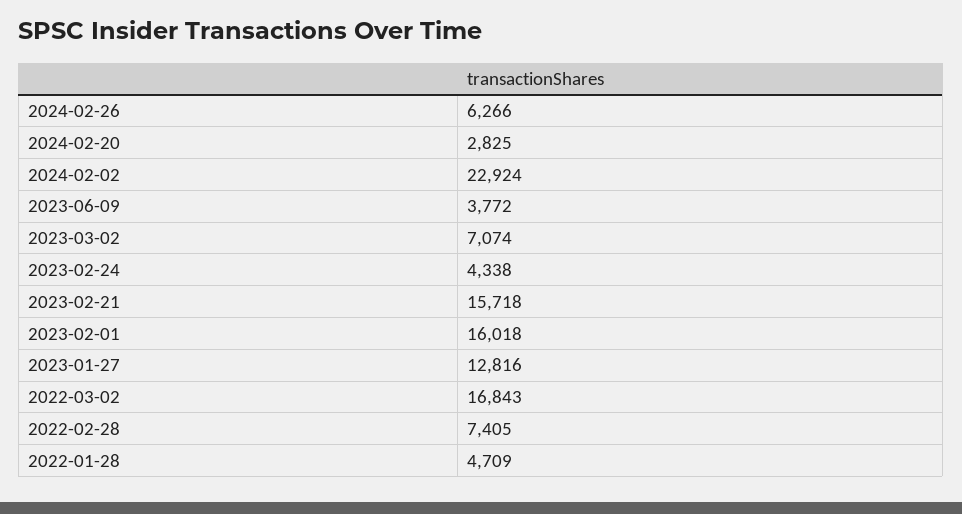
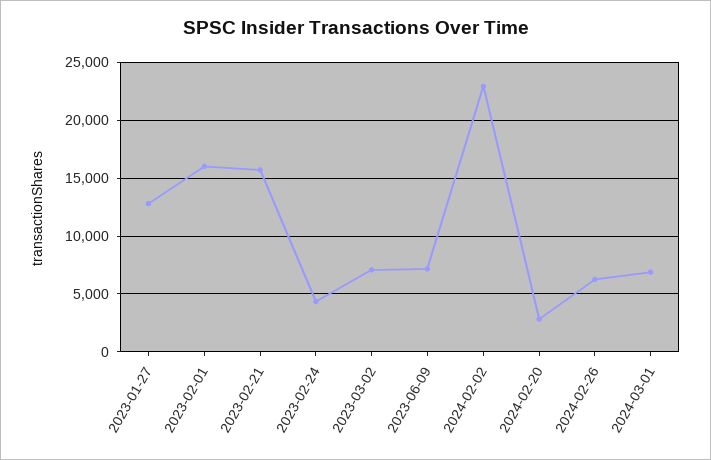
2023-06-09: 3772 -> 7000
2022-03-02: 16843 -> none
2022-02-28: 7405 -> none
2022-01-28: 4709 -> none
2024-03-01: none -> 7000

